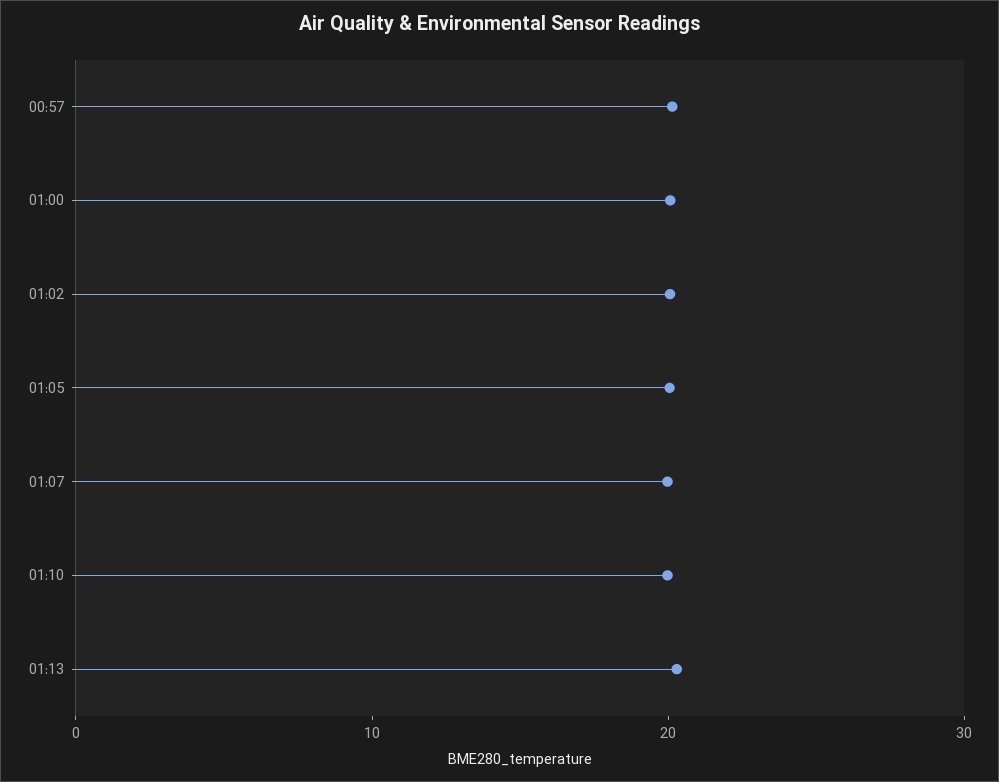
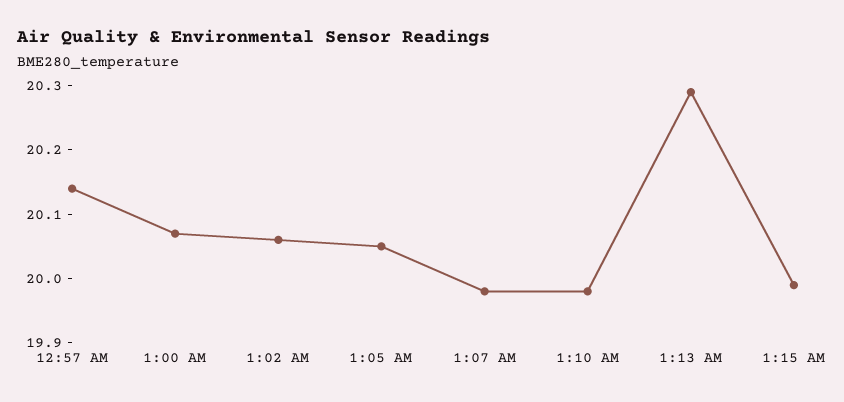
1:15 AM: none -> 20

